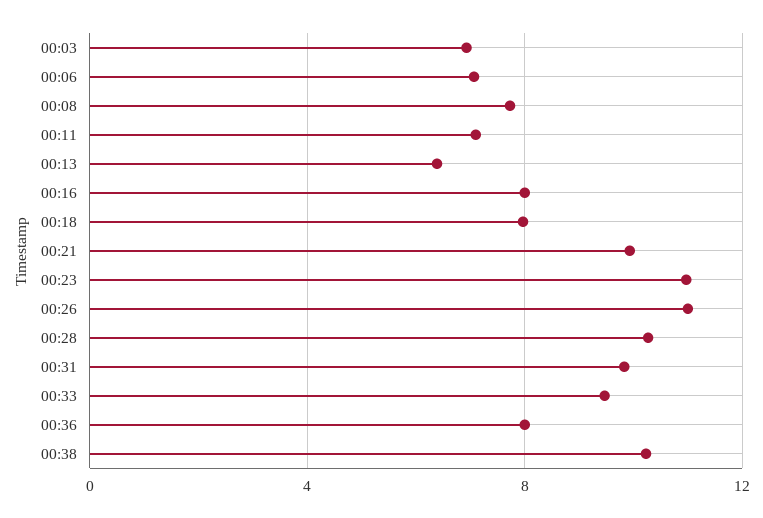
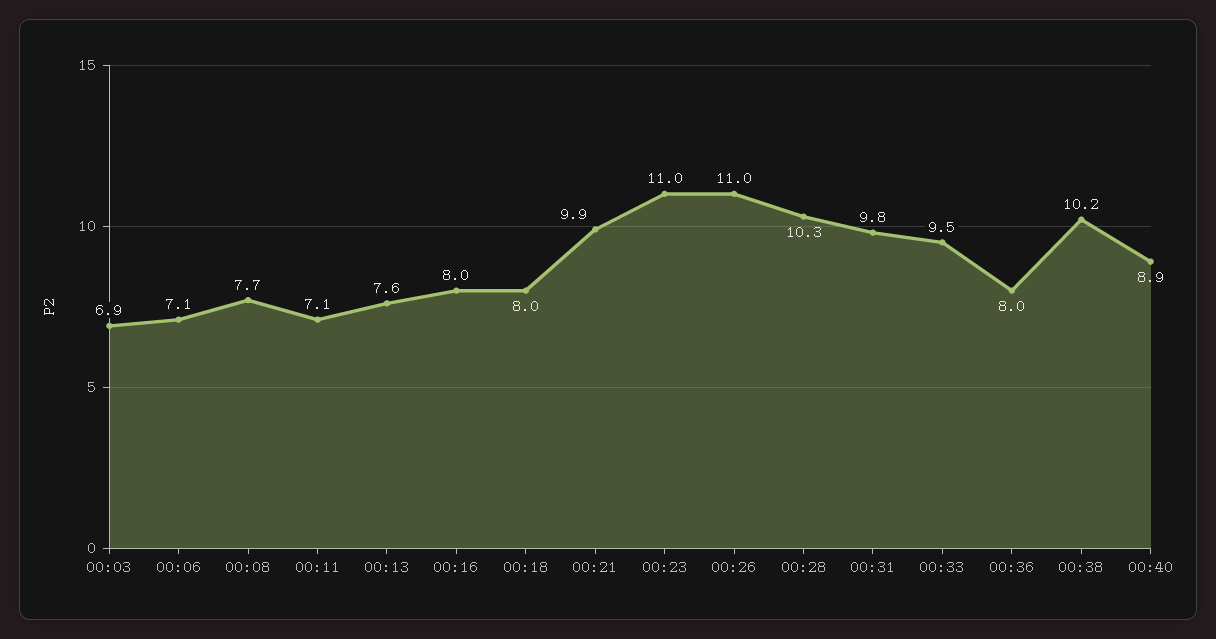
00:13: 6.5 -> 7.6
00:40: none -> 8.9

